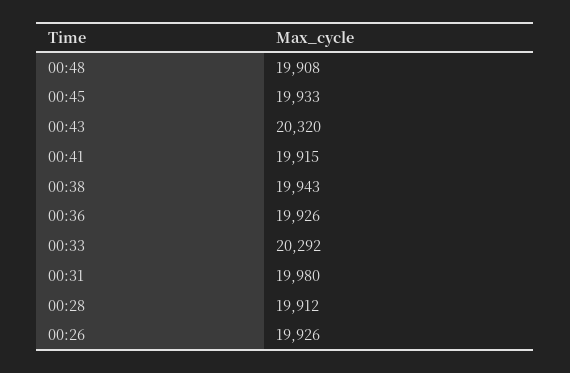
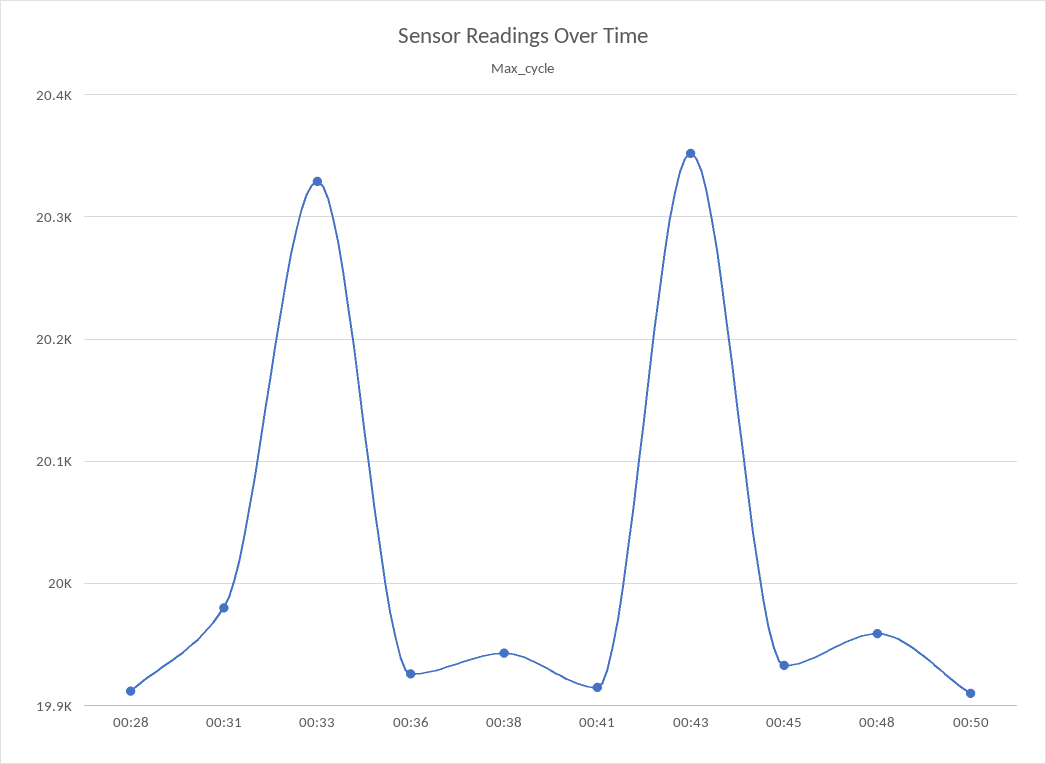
00:48: 19908 -> 19960
00:43: 20320 -> 20350
00:33: 20292 -> 20330
00:26: 19926 -> none
00:50: none -> 19910

